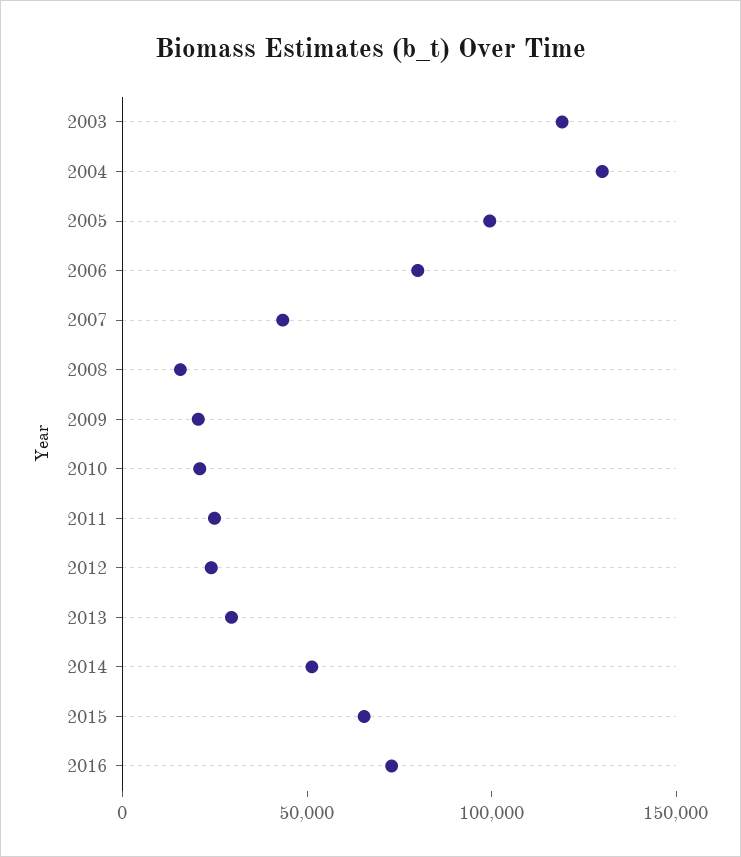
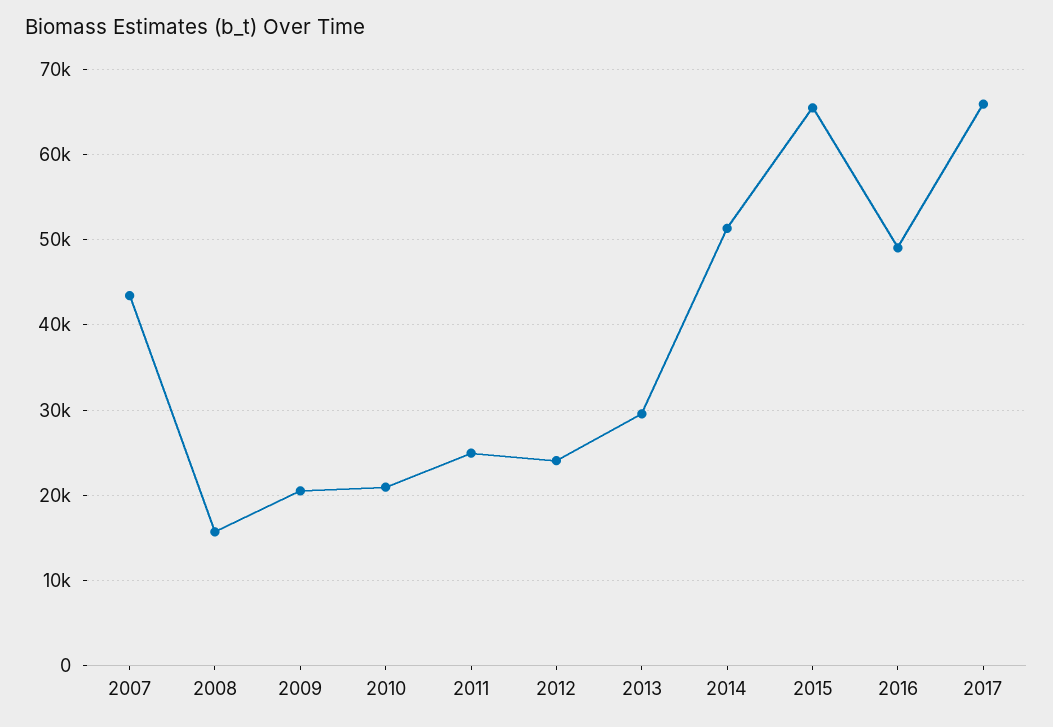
2003: 120000 -> none
2004: 130000 -> none
2005: 100000 -> none
2006: 80000 -> none
2016: 70000 -> 49000
2017: none -> 66000

